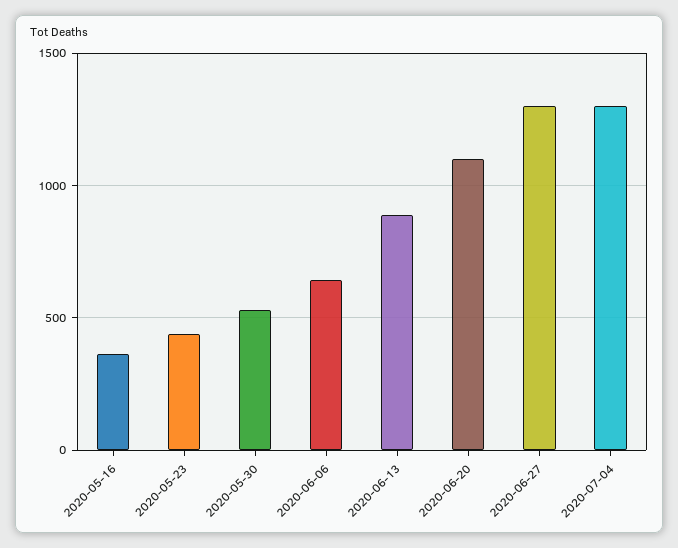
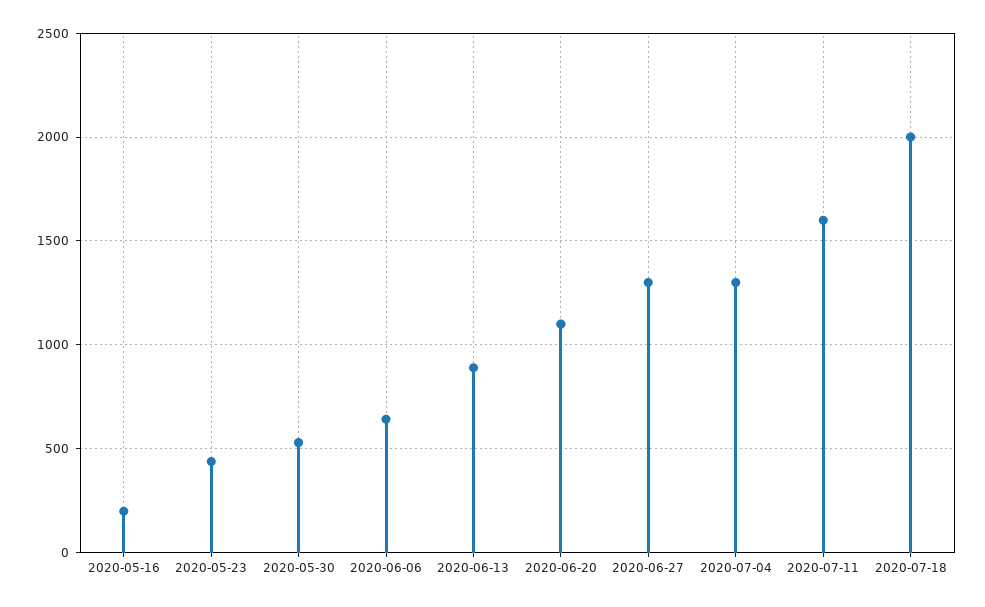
2020-05-16: 350 -> 200
2020-07-11: none -> 1600
2020-07-18: none -> 2000

